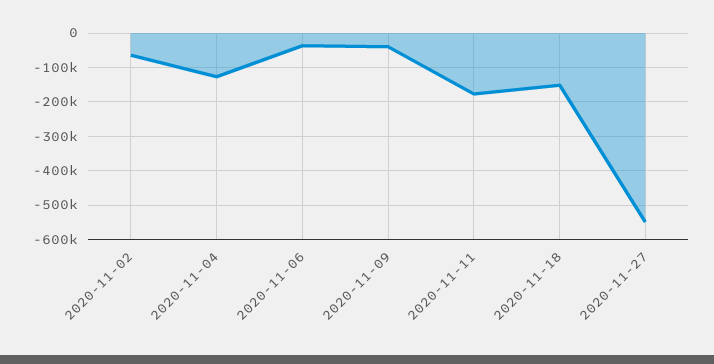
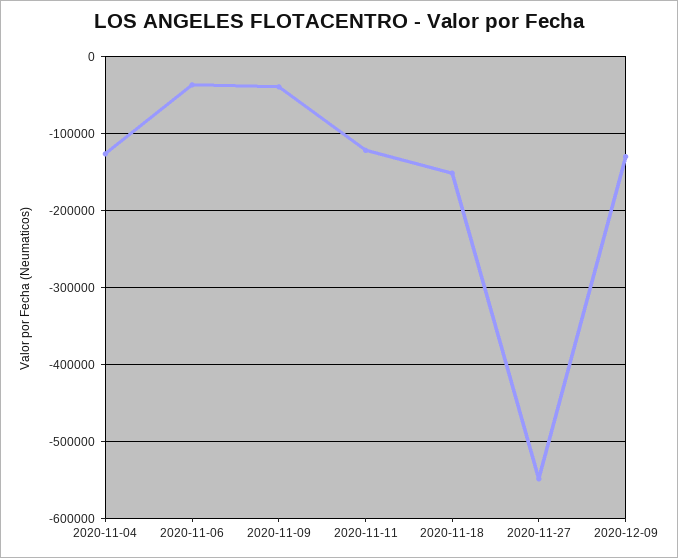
2020-11-02: -60000 -> none
2020-11-11: -180000 -> -120000
2020-12-09: none -> -130000

